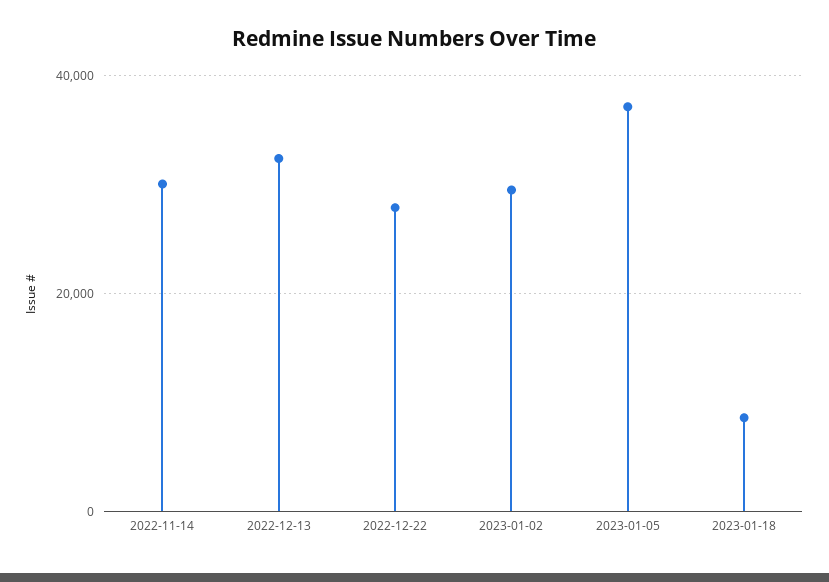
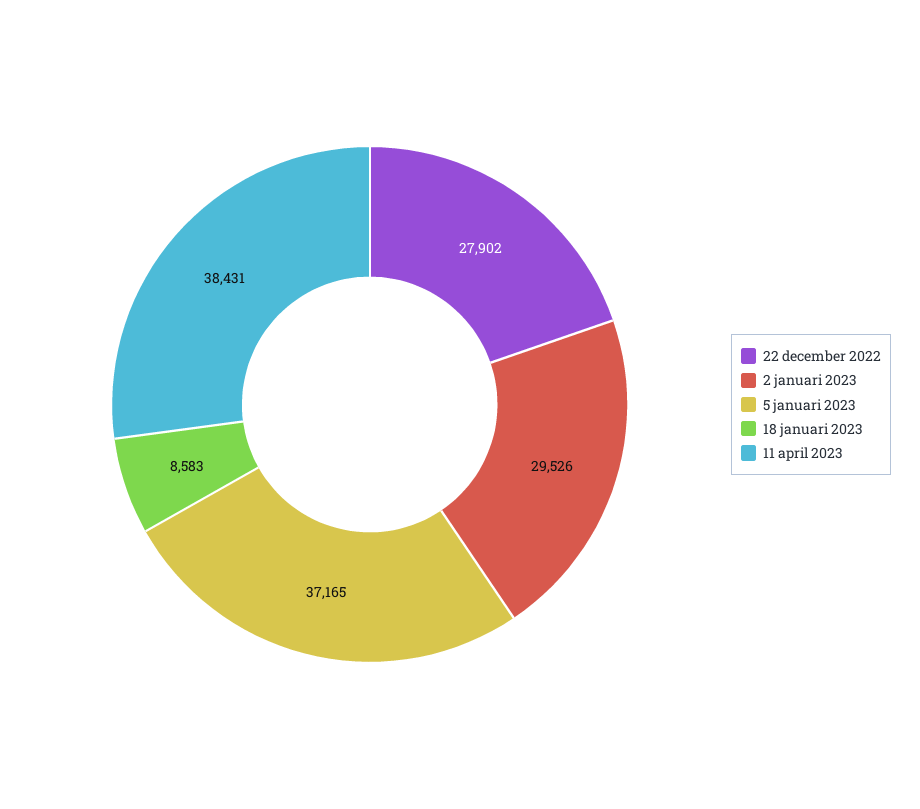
2022-11-14: 30000 -> none
2022-12-13: 32000 -> none
11 april 2023: none -> 38431

